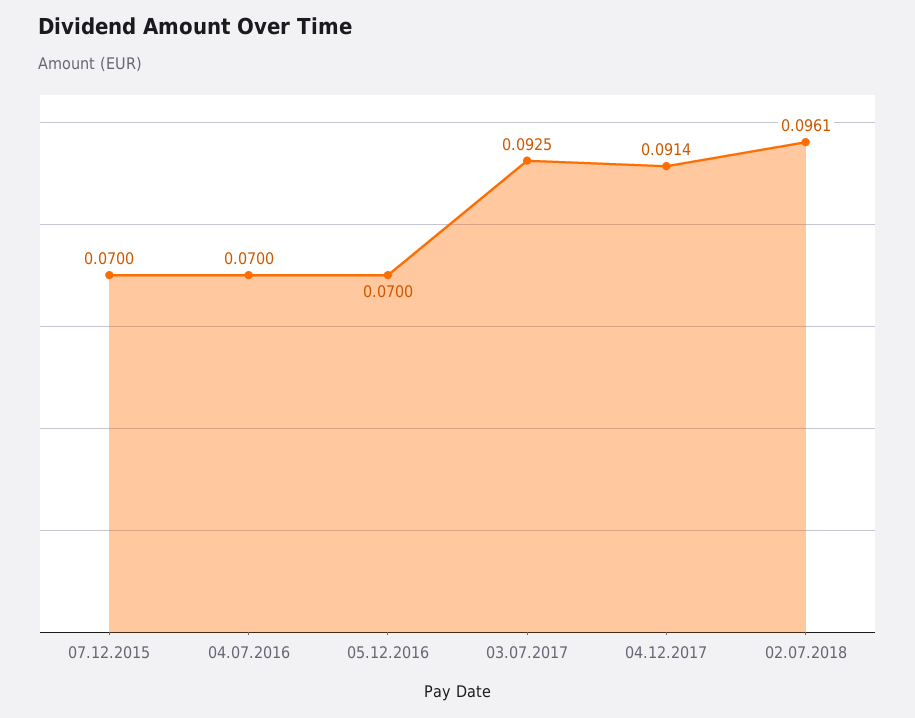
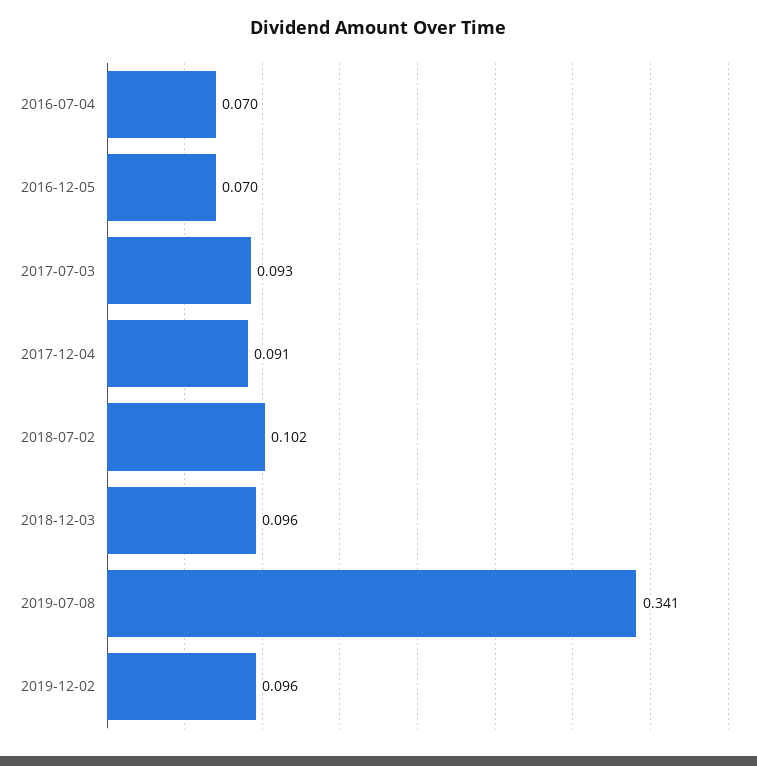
07.12.2015: 0.07 -> none
02.07.2018: 0.0961 -> 0.102
2018-12-03: none -> 0.096
2019-07-08: none -> 0.341
2019-12-02: none -> 0.096

